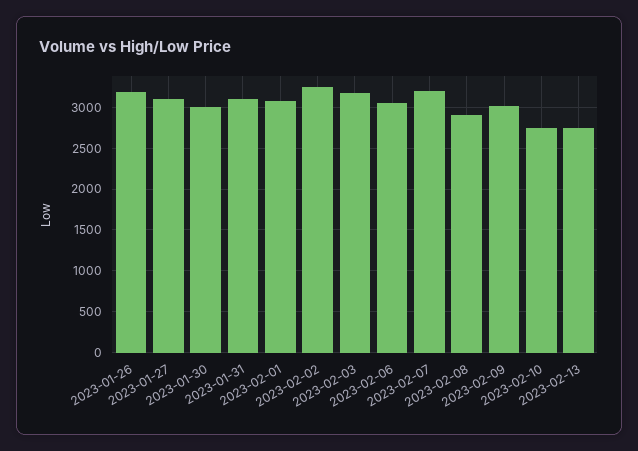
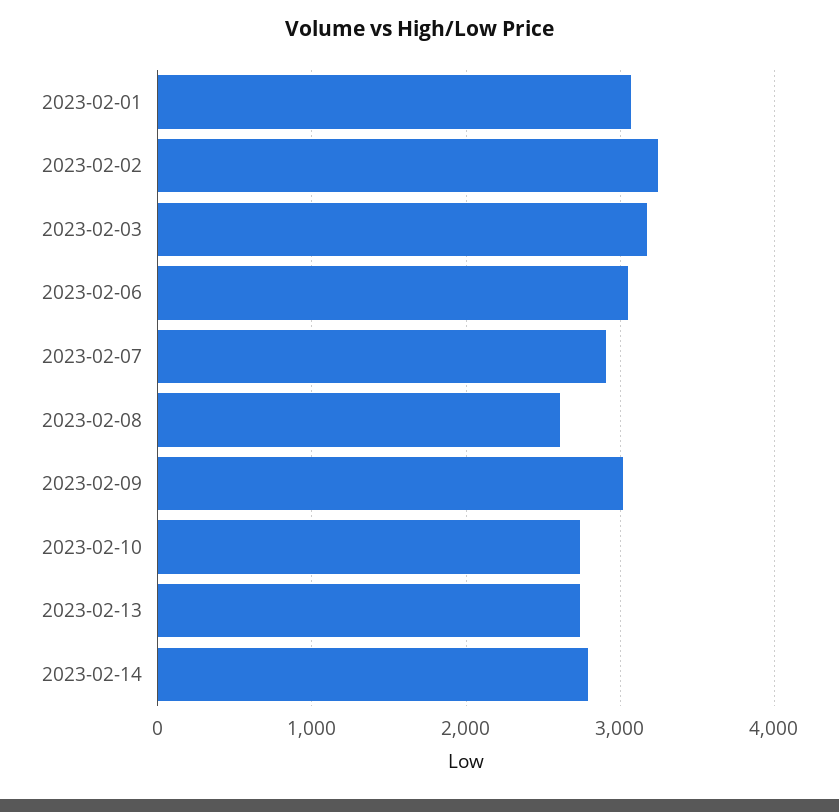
2023-01-26: 3200 -> none
2023-01-27: 3100 -> none
2023-01-30: 3000 -> none
2023-01-31: 3100 -> none
2023-02-07: 3200 -> 2900
2023-02-08: 2900 -> 2600
2023-02-14: none -> 2800

